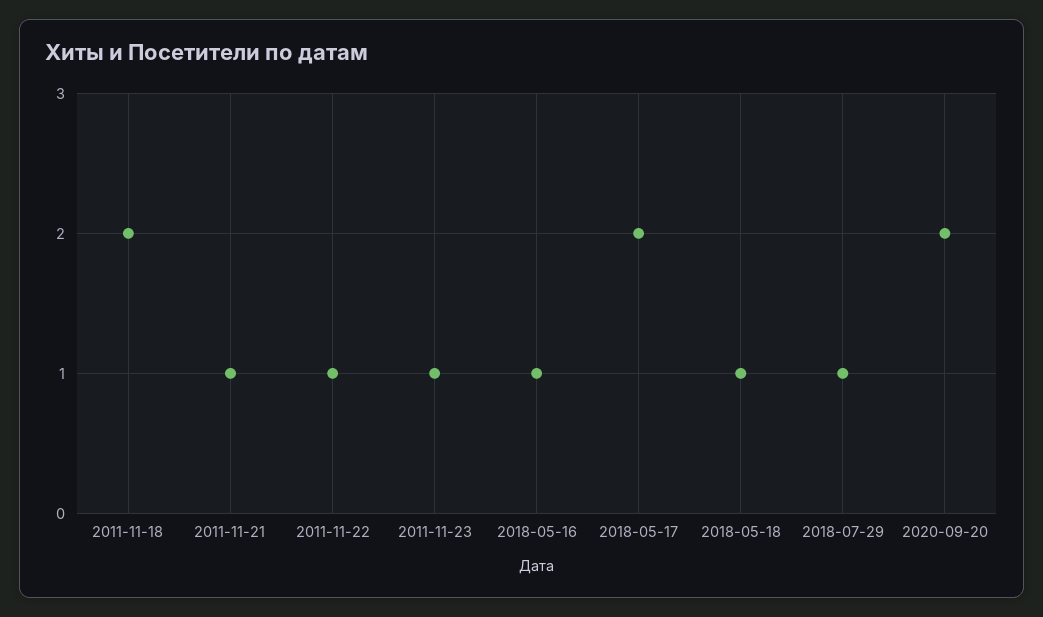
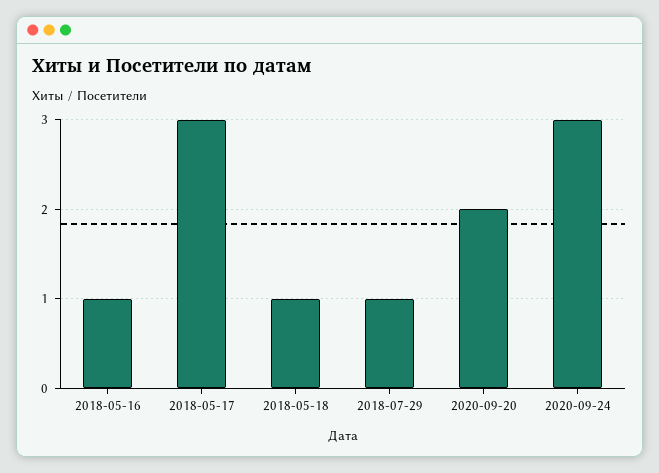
2011-11-18: 2 -> none
2011-11-21: 1 -> none
2011-11-22: 1 -> none
2011-11-23: 1 -> none
2018-05-17: 2 -> 3
2020-09-24: none -> 3

